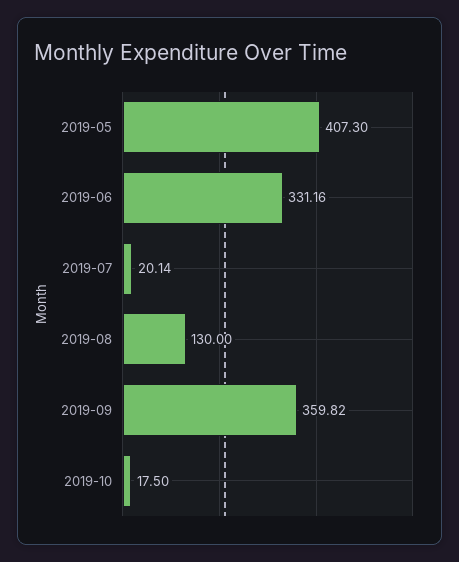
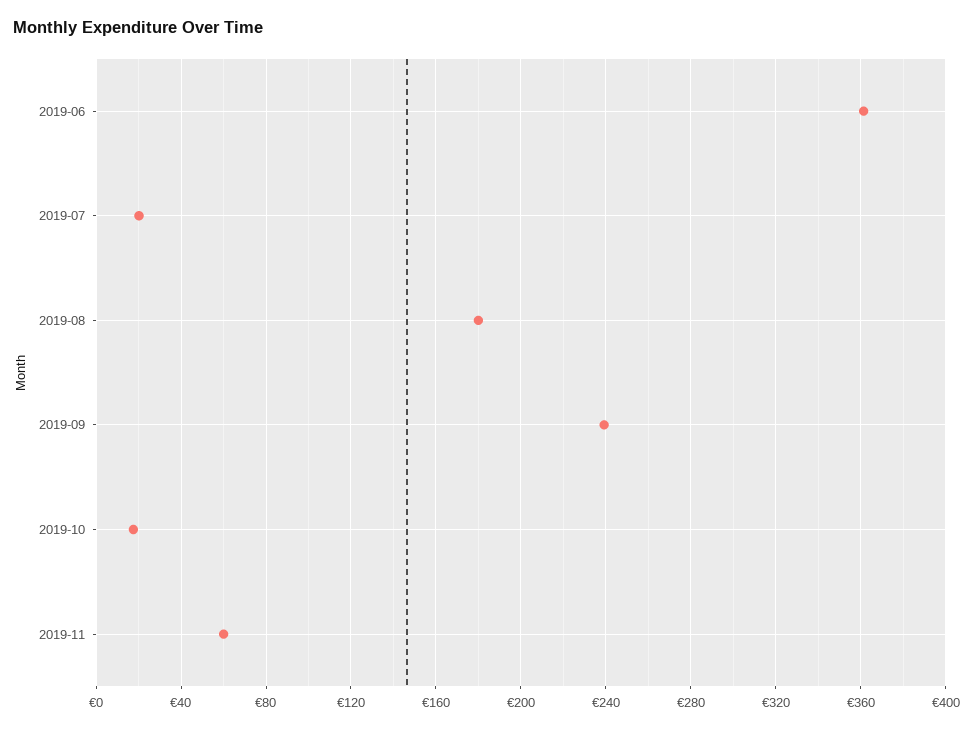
2019-05: 407.3 -> none
2019-06: 331.16 -> 360
2019-08: 130 -> 180
2019-09: 359.82 -> 240
2019-11: none -> 60

